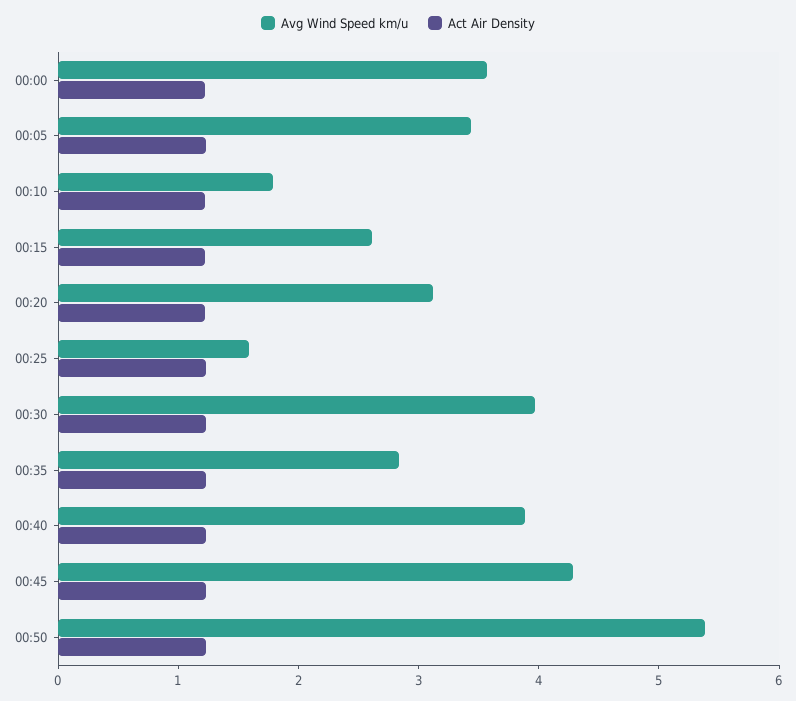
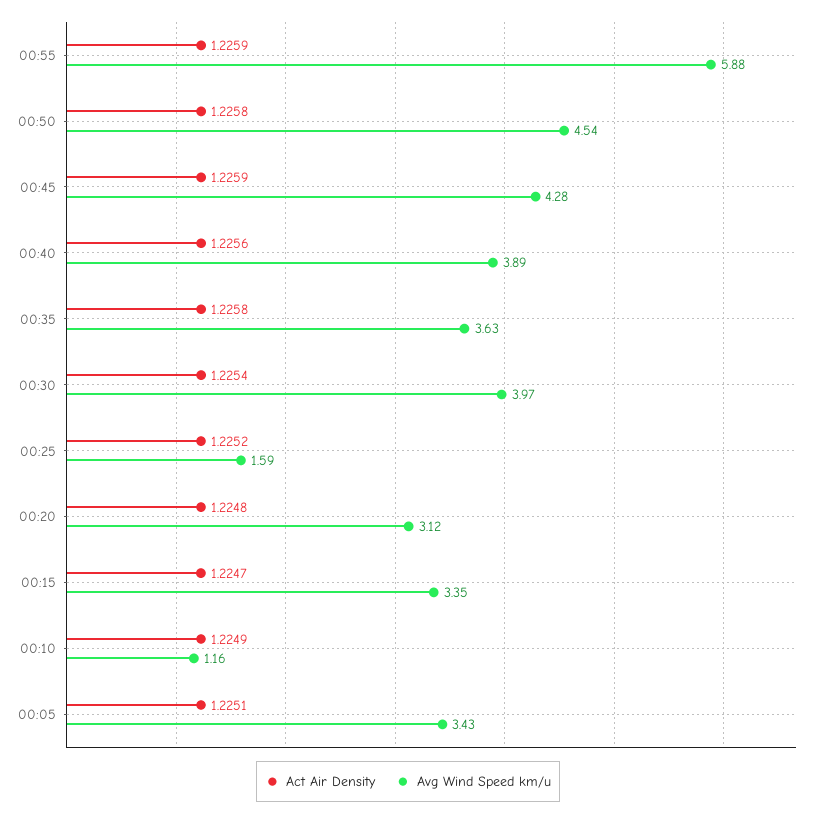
Avg Wind Speed km/u, 00:00: 3.6 -> none
Act Air Density, 00:00: 1.2 -> none
Avg Wind Speed km/u, 00:10: 1.8 -> 1.16
Avg Wind Speed km/u, 00:15: 2.6 -> 3.35
Avg Wind Speed km/u, 00:35: 2.8 -> 3.63
Avg Wind Speed km/u, 00:50: 5.4 -> 4.54
Act Air Density, 00:55: none -> 1.2259
Avg Wind Speed km/u, 00:55: none -> 5.88

